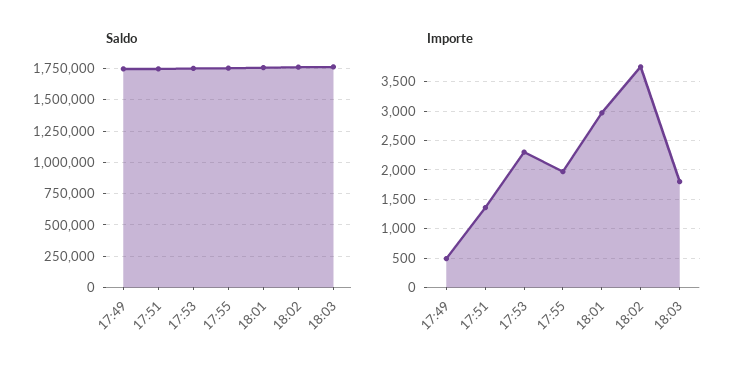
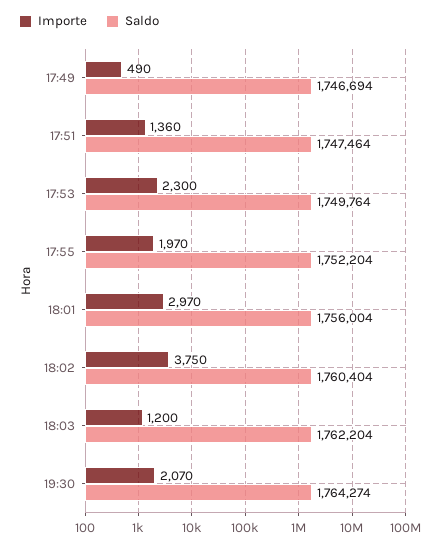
Importe, 18:03: 1750 -> 1200
Importe, 19:30: none -> 2070
Saldo, 19:30: none -> 1764274

